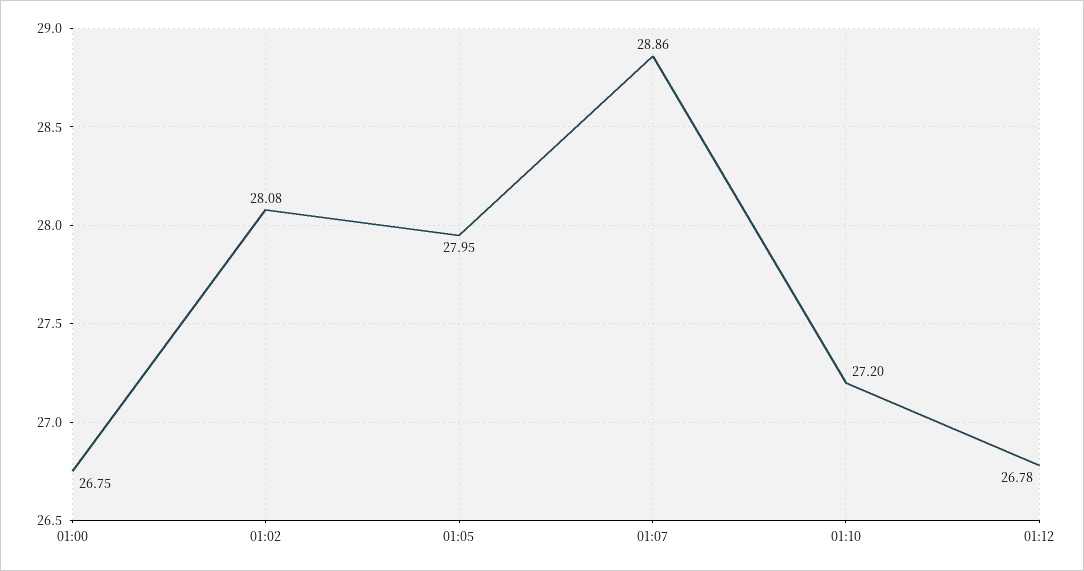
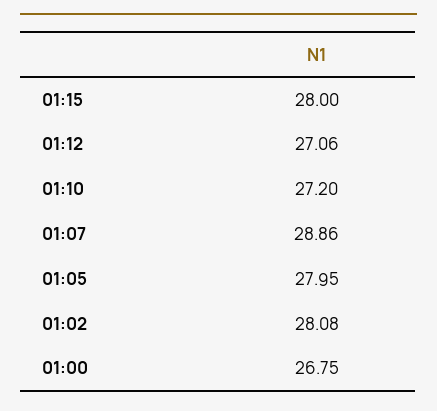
01:12: 26.78 -> 27.06
01:15: none -> 28

